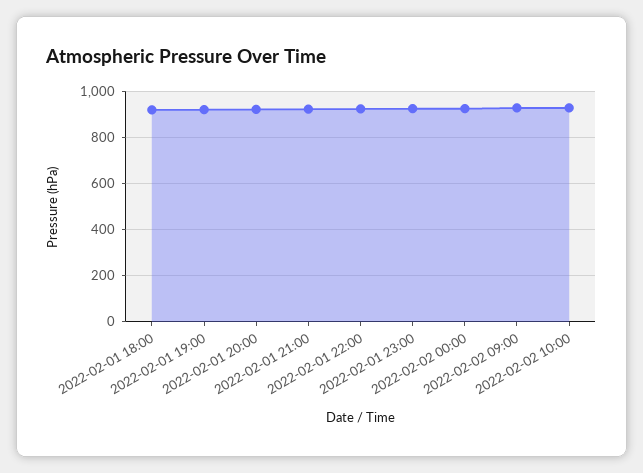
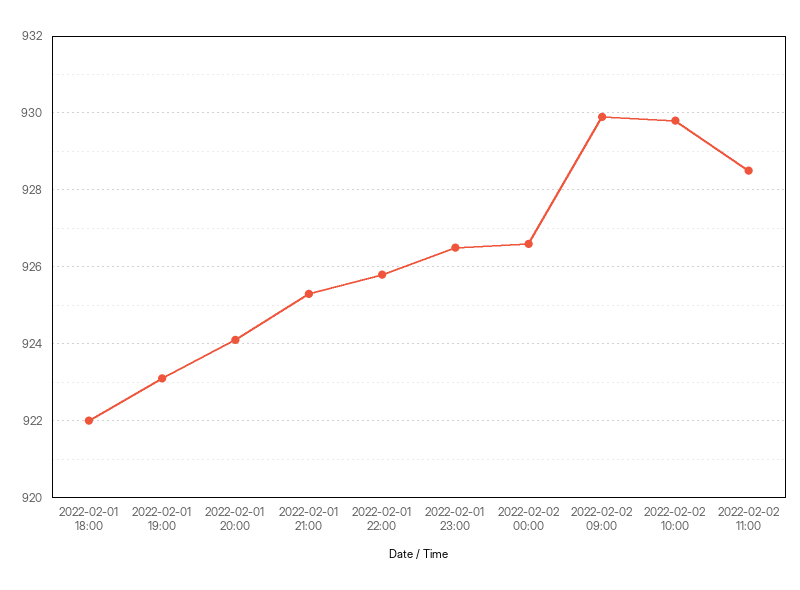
2022-02-02 11:00: none -> 928.5

